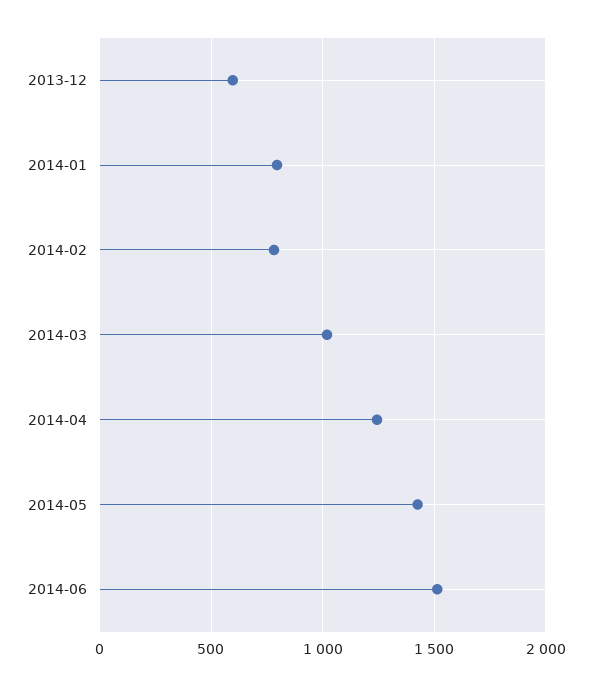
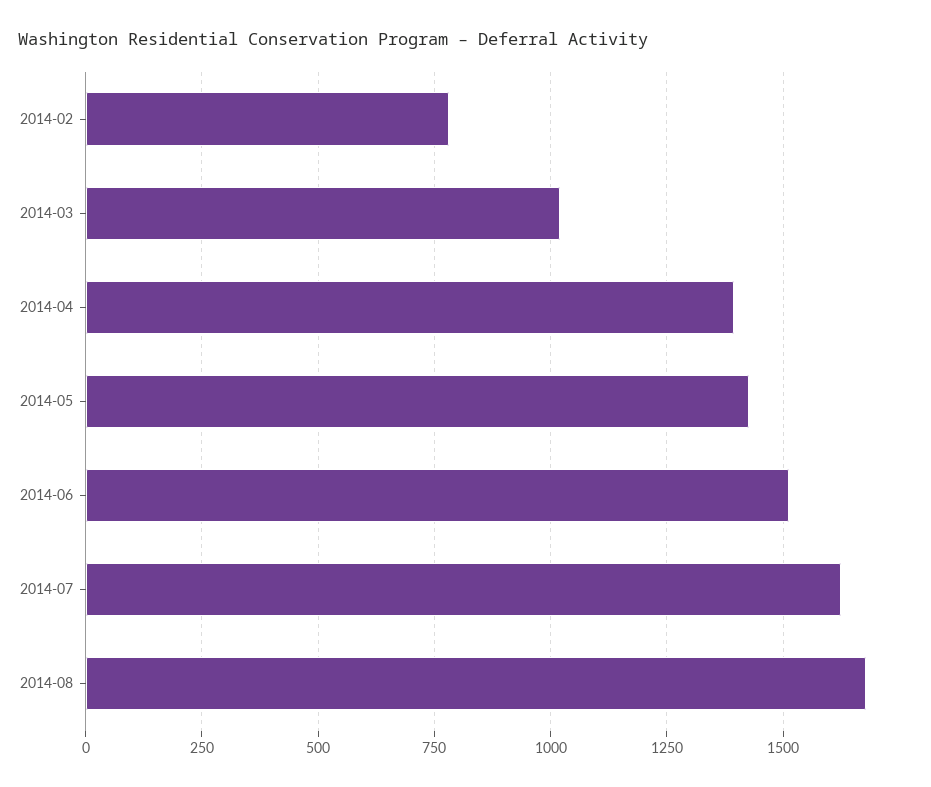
2013-12: 600 -> none
2014-01: 800 -> none
2014-04: 1250 -> 1400
2014-07: none -> 1625
2014-08: none -> 1675

